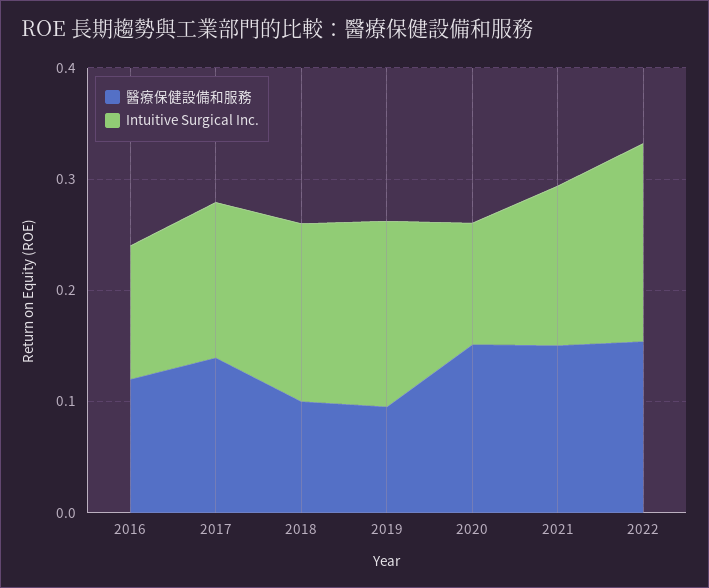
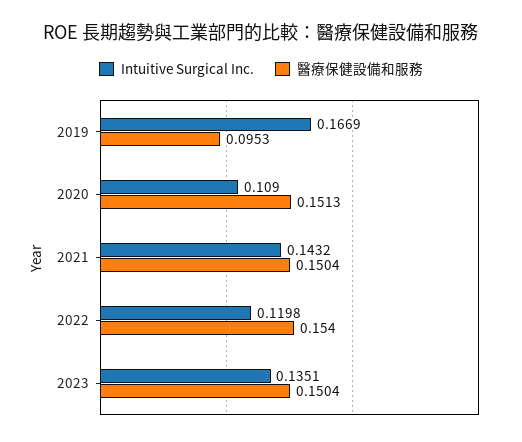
醫療保健設備和服務, 2016: 0.12 -> none
Intuitive Surgical Inc., 2016: 0.12 -> none
醫療保健設備和服務, 2017: 0.14 -> none
Intuitive Surgical Inc., 2017: 0.14 -> none
醫療保健設備和服務, 2018: 0.1 -> none
Intuitive Surgical Inc., 2018: 0.16 -> none
Intuitive Surgical Inc., 2022: 0.18 -> 0.1198
Intuitive Surgical Inc., 2023: none -> 0.1351
醫療保健設備和服務, 2023: none -> 0.1504

